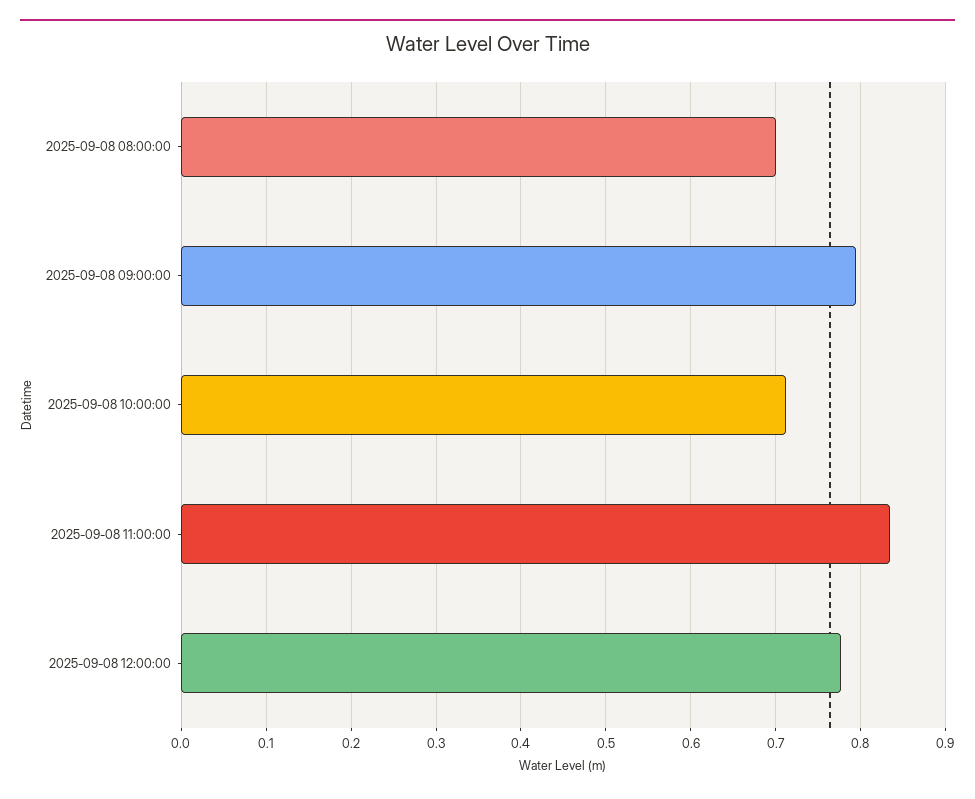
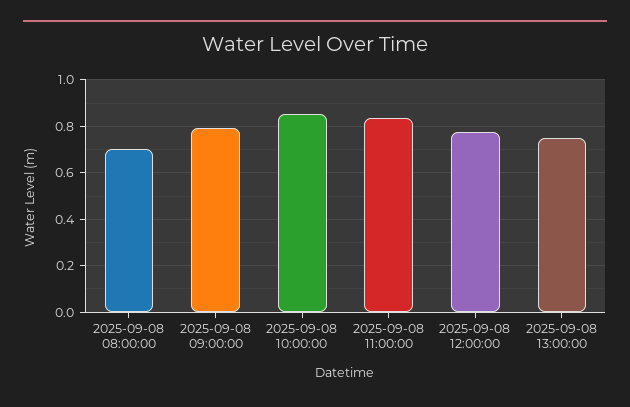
2025-09-08 10:00:00: 0.71 -> 0.85
2025-09-08 13:00:00: none -> 0.75

